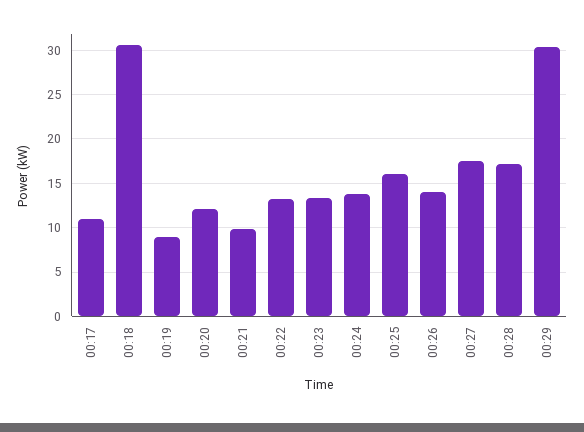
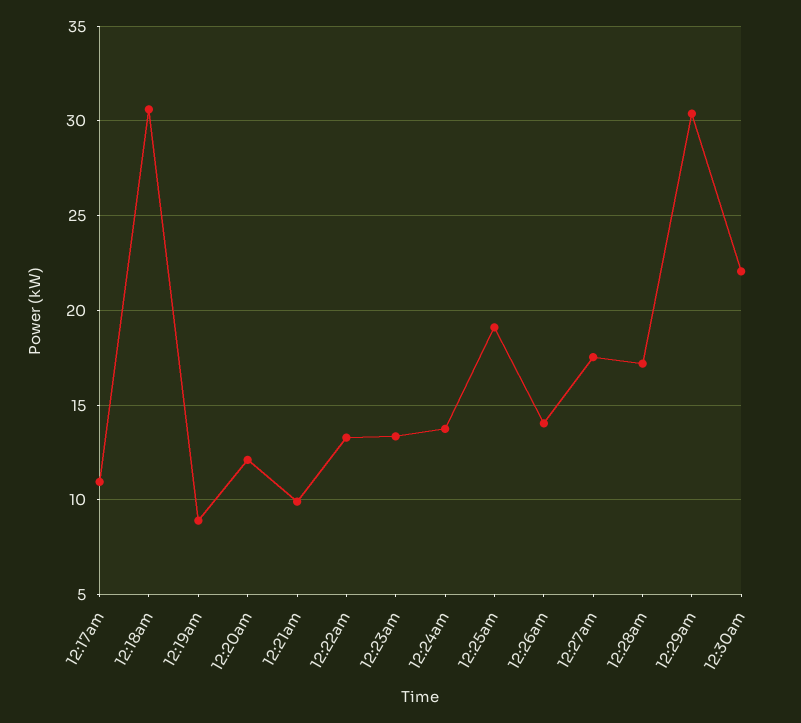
00:25: 16 -> 19
12:30am: none -> 22

